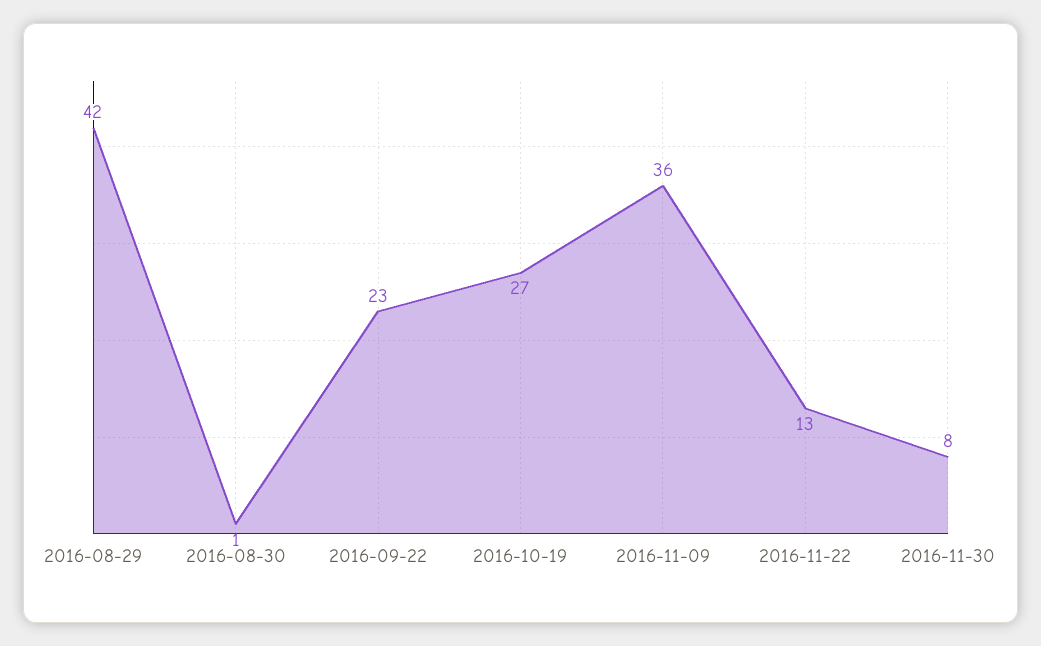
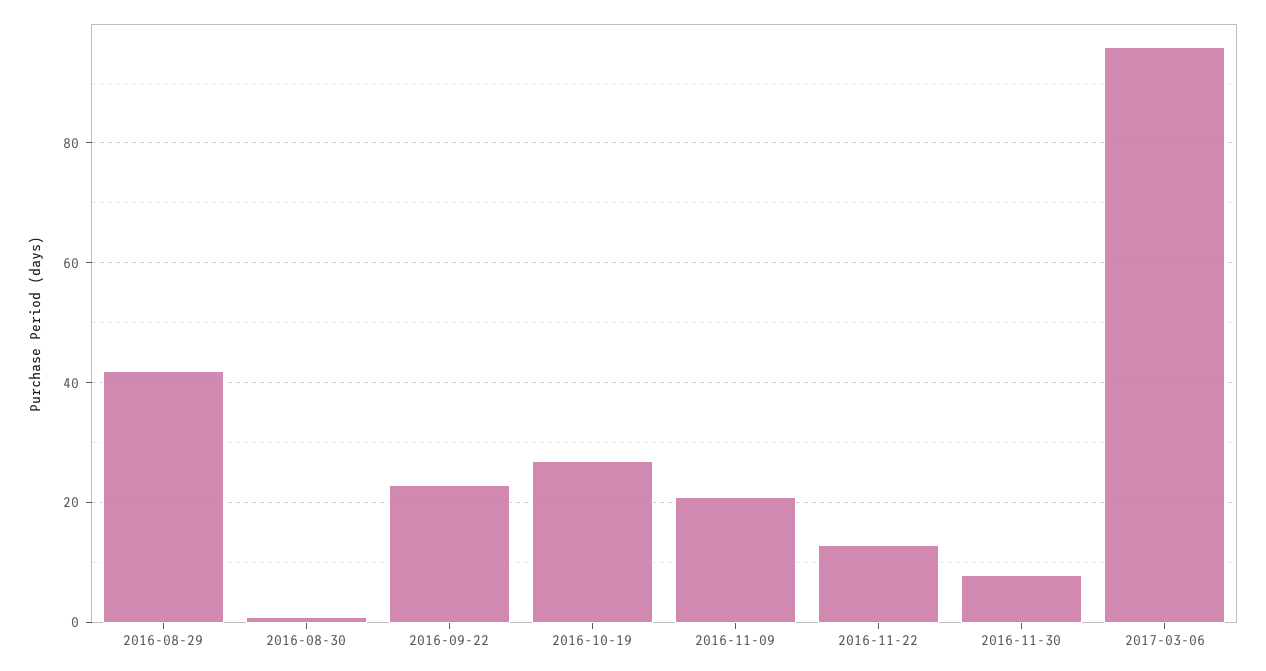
2016-11-09: 36 -> 20
2017-03-06: none -> 95

